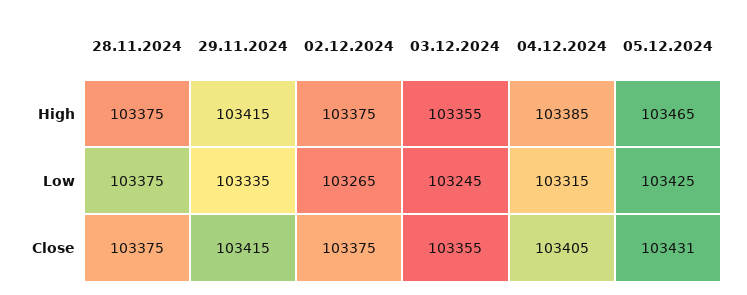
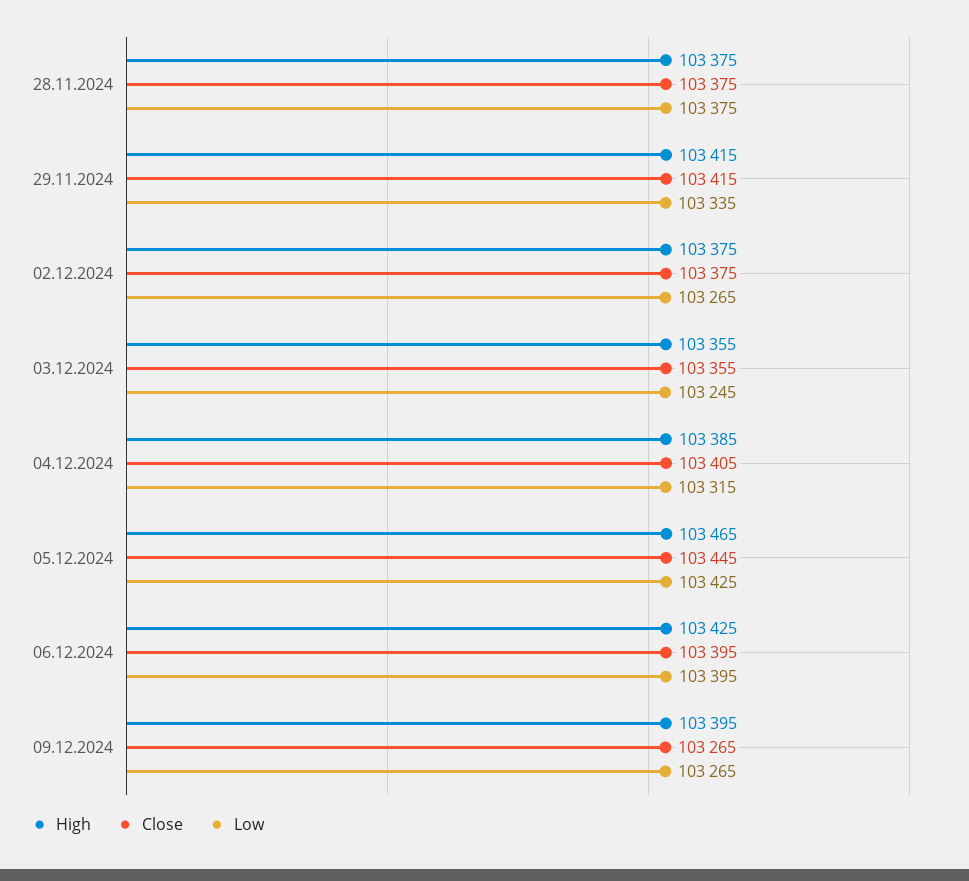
Close, 05.12.2024: 103431 -> 103445
High, 06.12.2024: none -> 103425
Close, 06.12.2024: none -> 103395
Low, 06.12.2024: none -> 103395
High, 09.12.2024: none -> 103395
Close, 09.12.2024: none -> 103265
Low, 09.12.2024: none -> 103265

